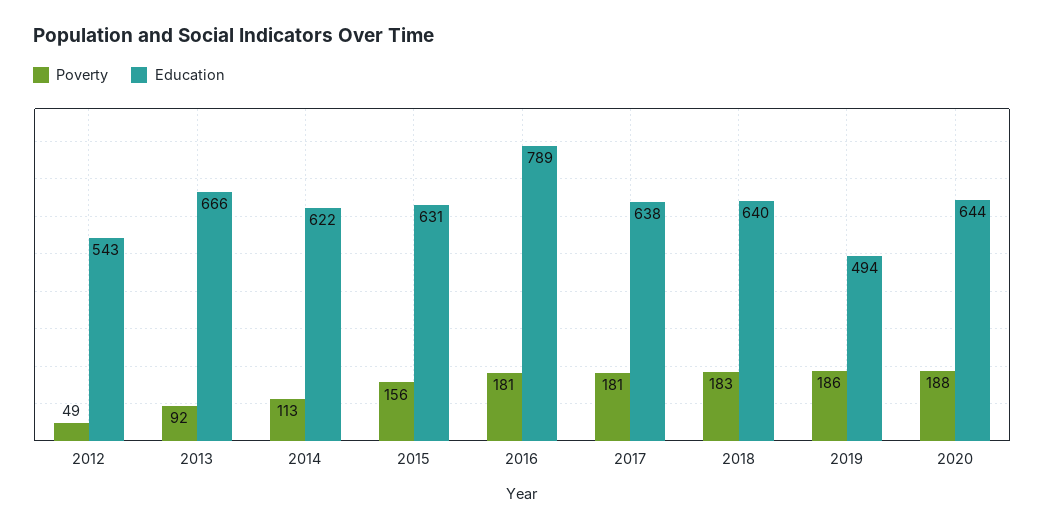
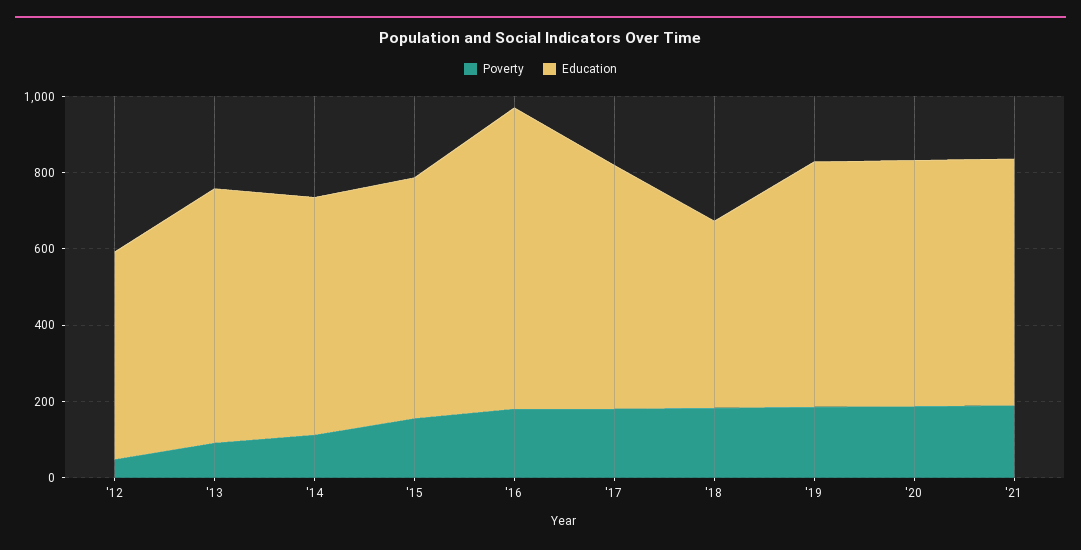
Education, 2018: 640 -> 500
Education, 2019: 494 -> 650
Poverty, '21: none -> 200
Education, '21: none -> 650

